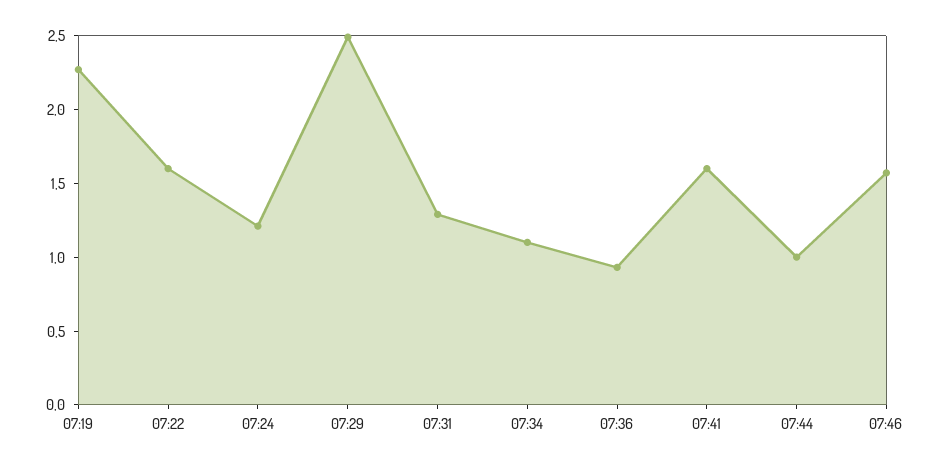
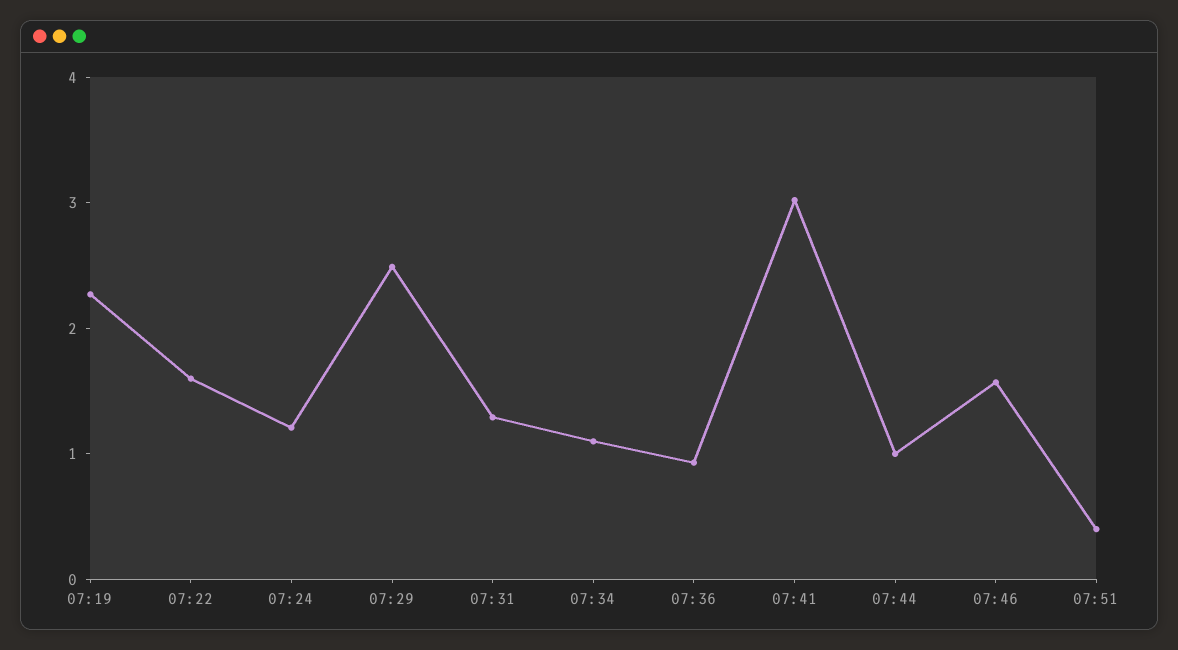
07:41: 1.6 -> 3
07:51: none -> 0.4

